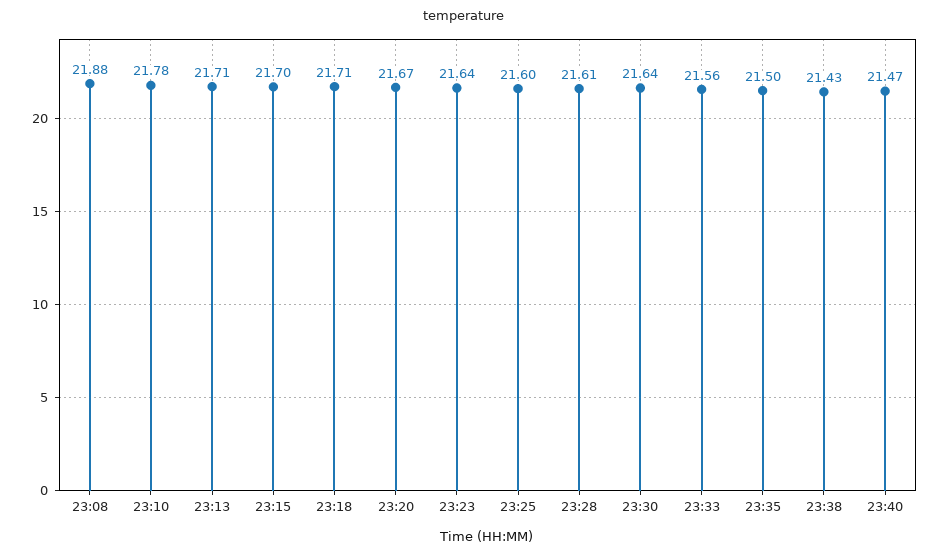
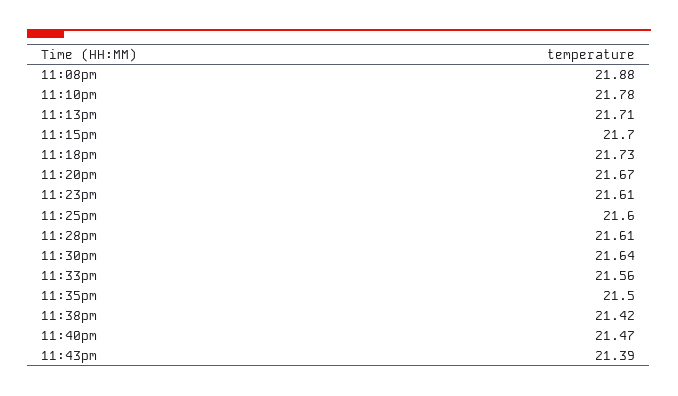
23:18: 21.71 -> 21.73
23:23: 21.64 -> 21.61
23:38: 21.43 -> 21.42
11:43pm: none -> 21.39

